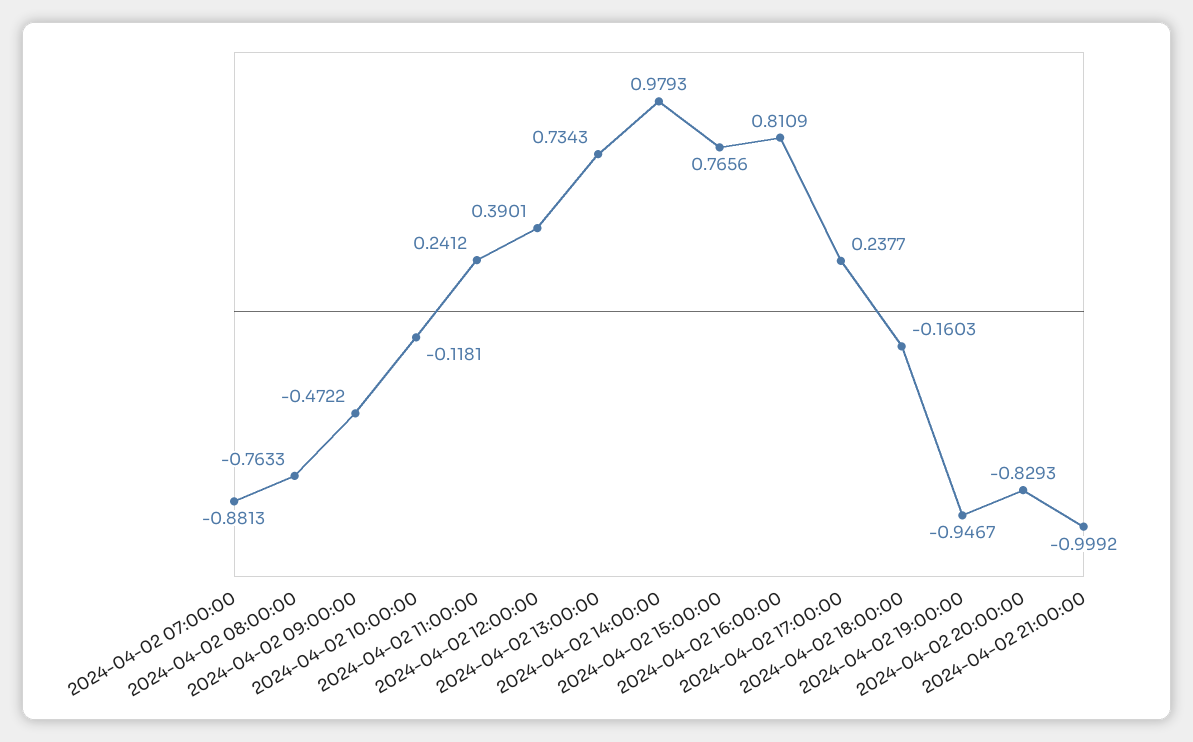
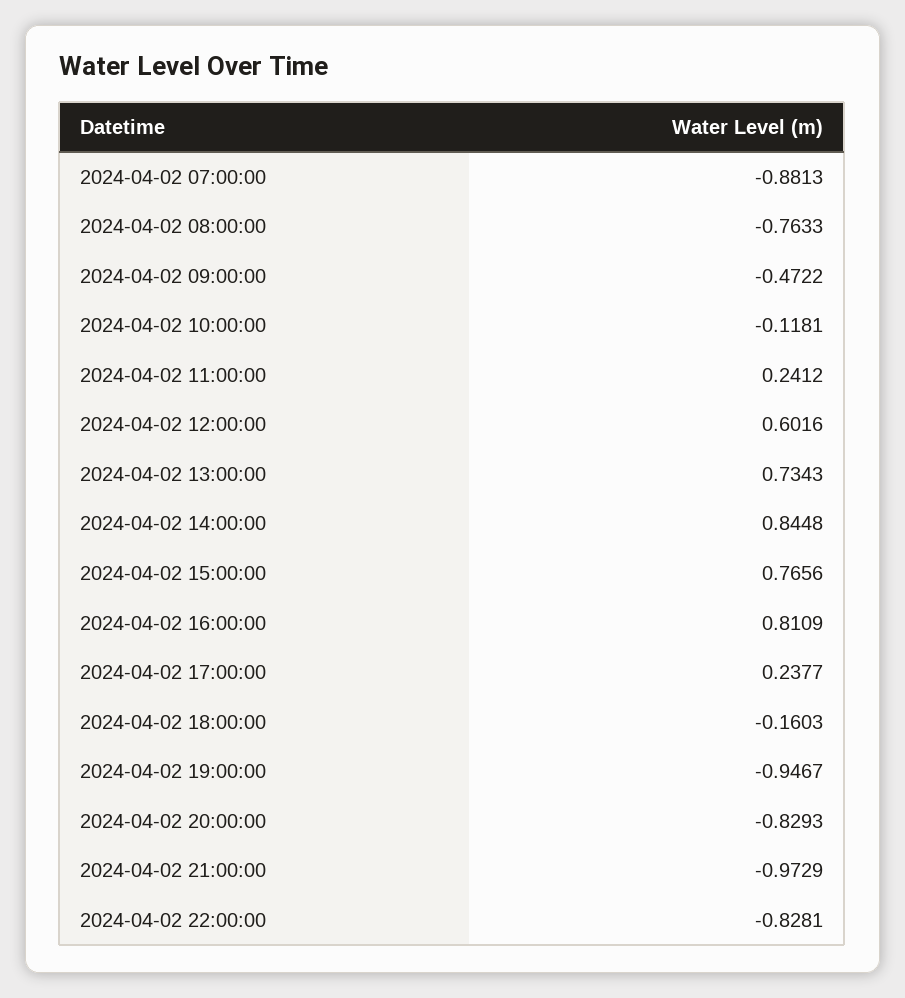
2024-04-02 12:00:00: 0.3901 -> 0.6016
2024-04-02 14:00:00: 0.9793 -> 0.8448
2024-04-02 21:00:00: -0.9992 -> -0.9729
2024-04-02 22:00:00: none -> -0.8281

